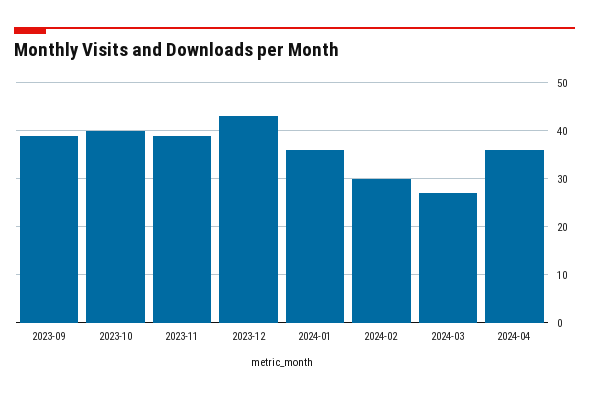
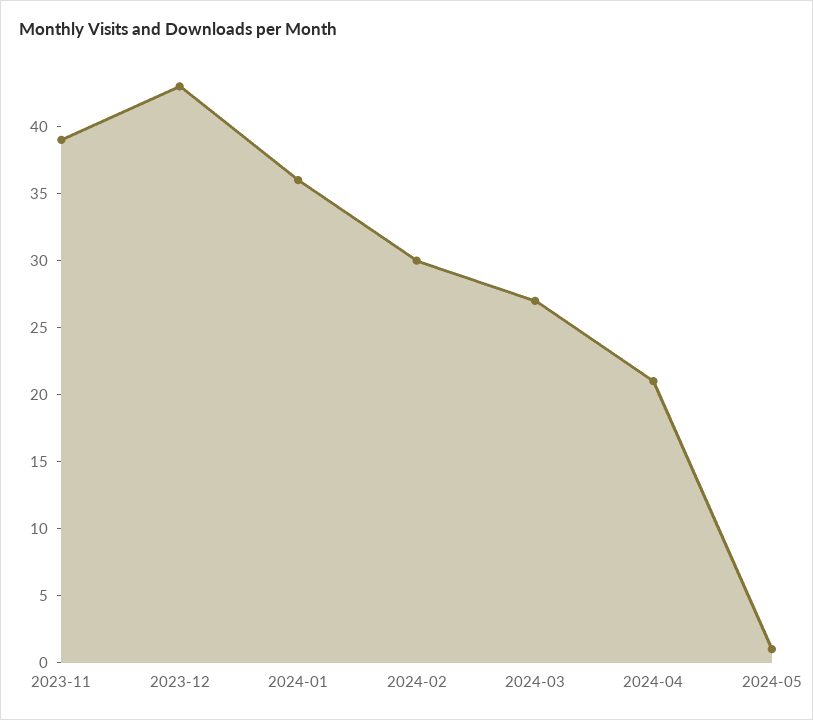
2023-09: 40 -> none
2023-10: 40 -> none
2024-04: 35 -> 21
2024-05: none -> 1

